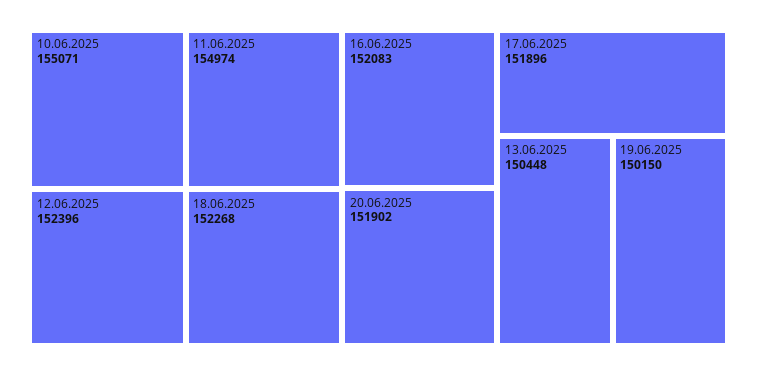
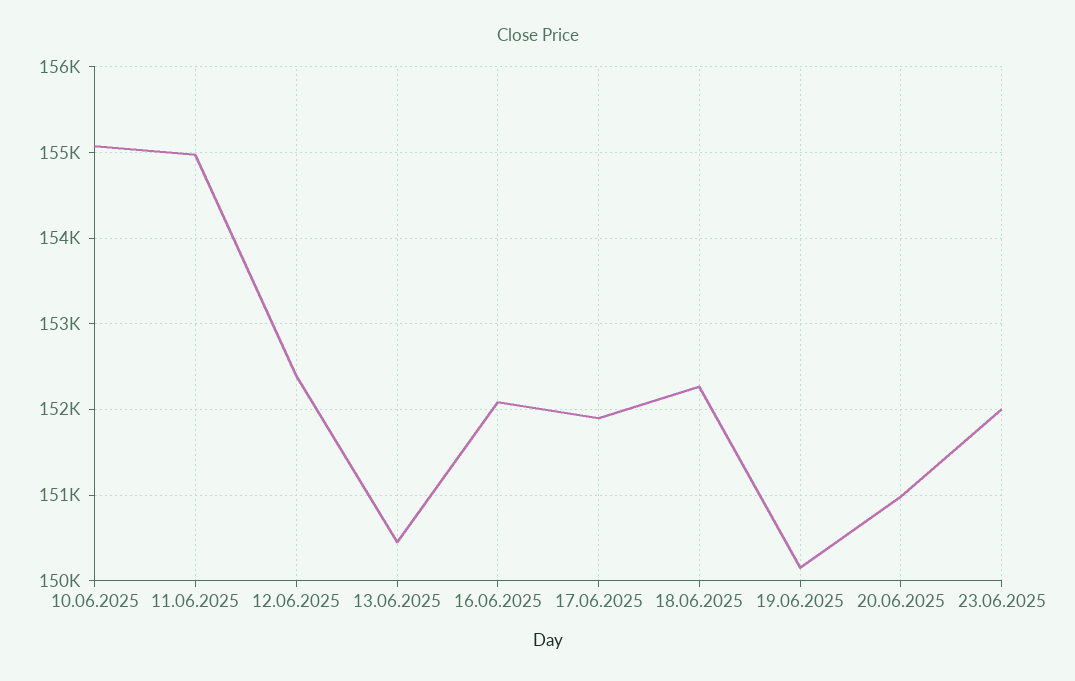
20.06.2025: 151902 -> 151000
23.06.2025: none -> 152000

